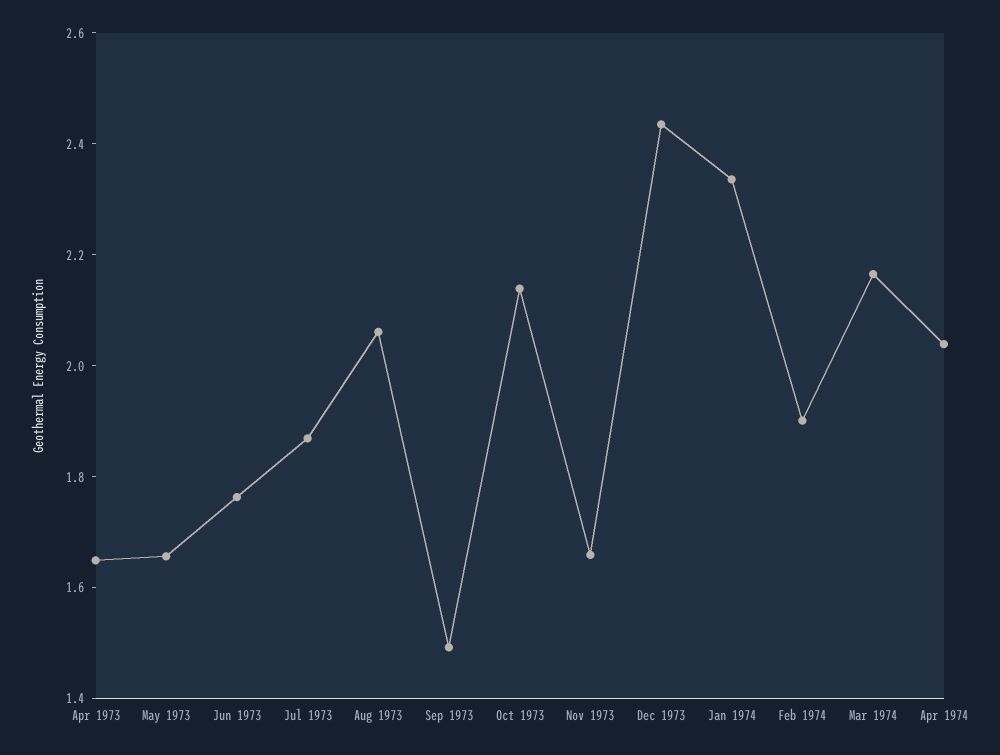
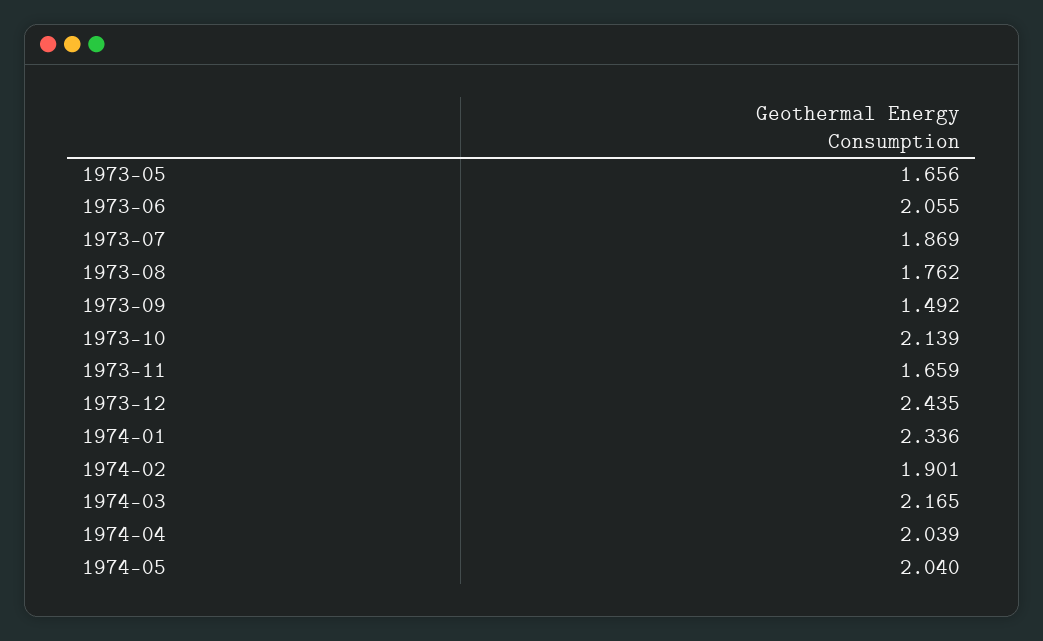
Apr 1973: 1.65 -> none
Jun 1973: 1.75 -> 2.055
Aug 1973: 2.05 -> 1.762
1974-05: none -> 2.04

